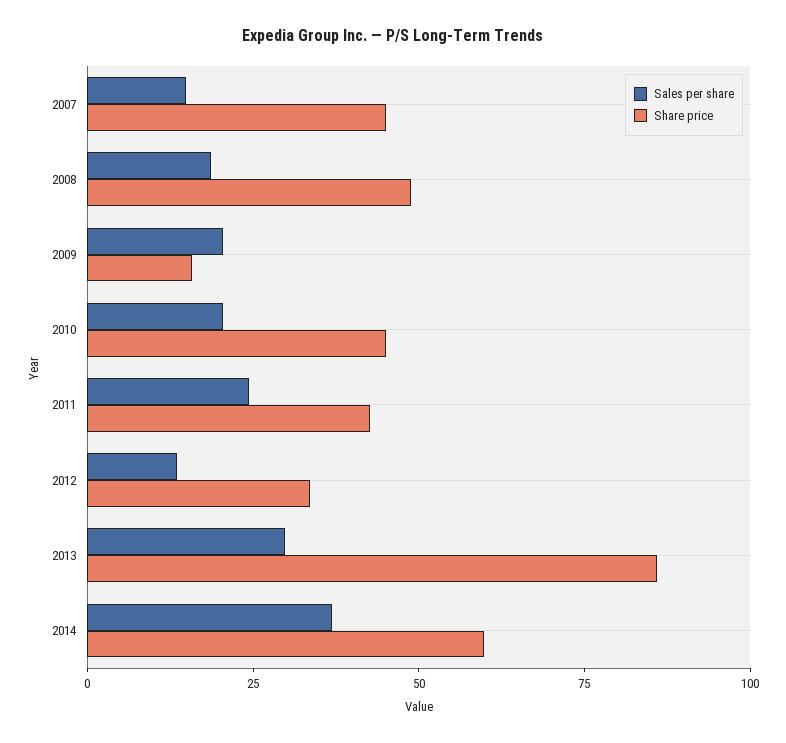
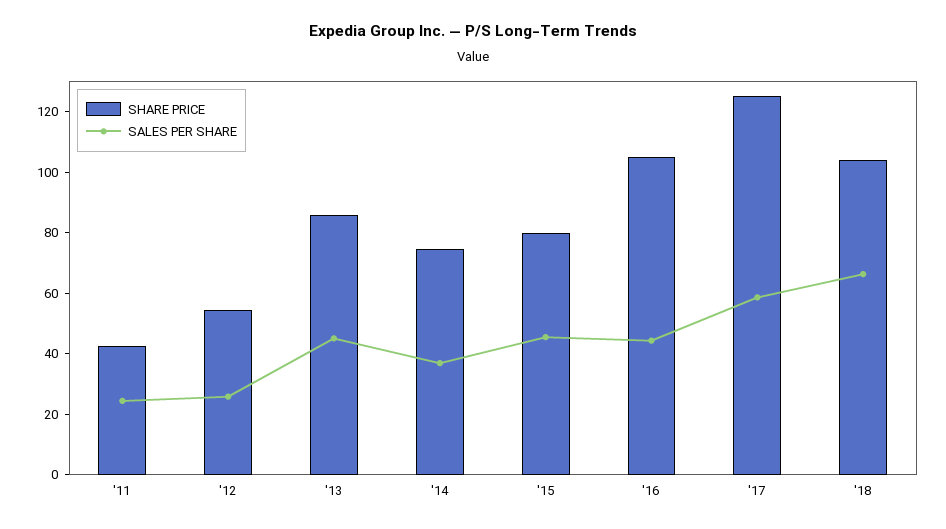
Sales per share, 2007: 15 -> none
Share price, 2007: 45 -> none
Sales per share, 2008: 20 -> none
Share price, 2008: 50 -> none
Sales per share, 2009: 20 -> none
Share price, 2009: 15 -> none
Sales per share, 2010: 20 -> none
Share price, 2010: 45 -> none
Sales per share, 2012: 15 -> 25
Share price, 2012: 35 -> 55
Sales per share, 2013: 30 -> 45
Share price, 2014: 60 -> 75
Share price, '15: none -> 80
Sales per share, '15: none -> 45
Share price, '16: none -> 105
Sales per share, '16: none -> 45
Share price, '17: none -> 125
Sales per share, '17: none -> 60
Share price, '18: none -> 105
Sales per share, '18: none -> 65

